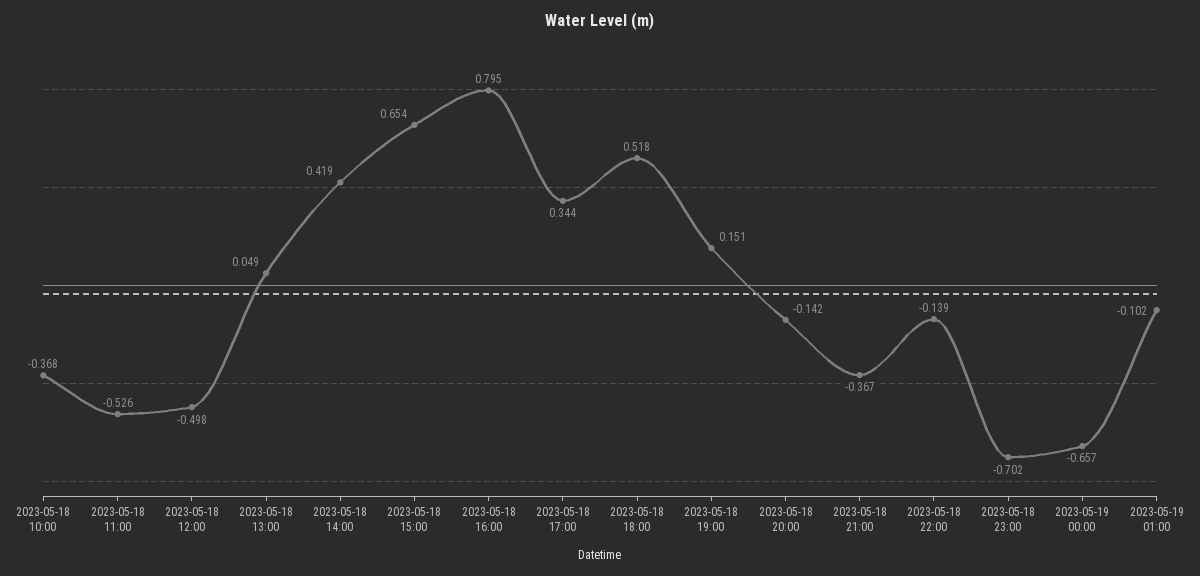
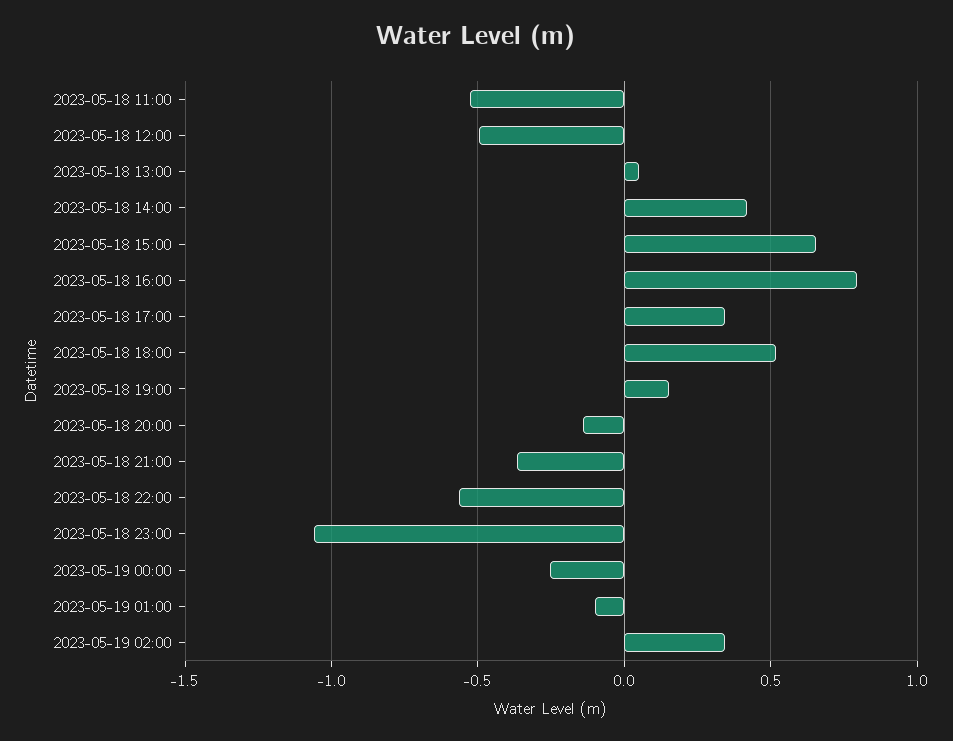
2023-05-18 10:00: -0.368 -> none
2023-05-18 22:00: -0.139 -> -0.55
2023-05-18 23:00: -0.702 -> -1.05
2023-05-19 00:00: -0.657 -> -0.25
2023-05-19 02:00: none -> 0.35

